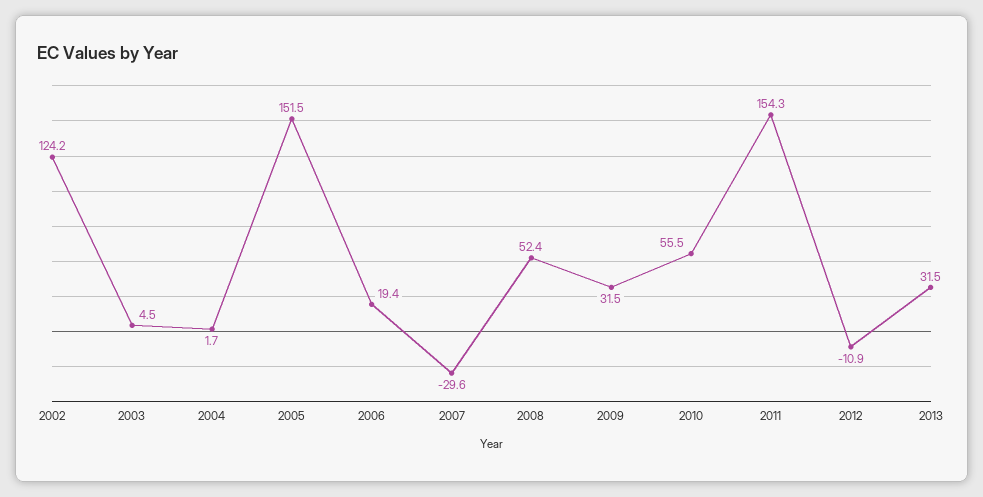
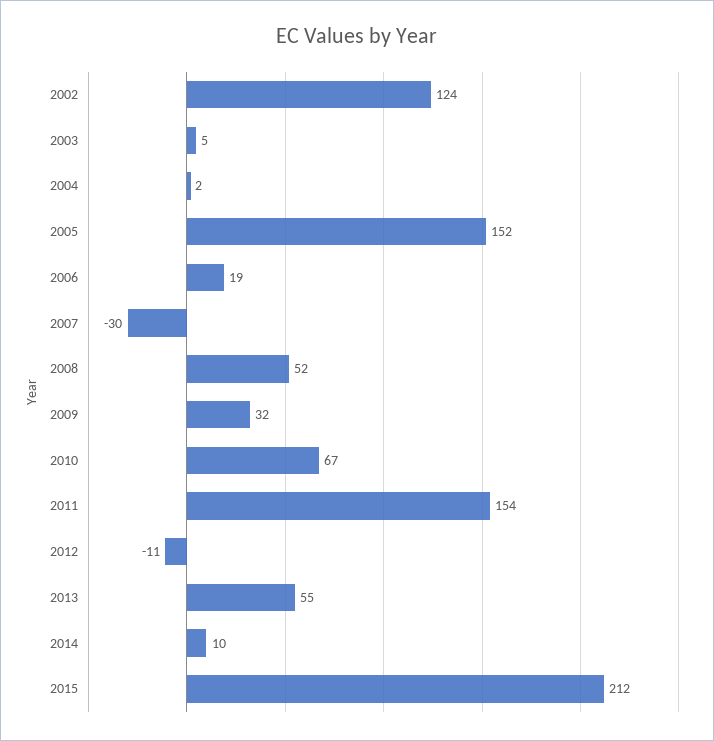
2010: 55.5 -> 67
2013: 31.5 -> 55
2014: none -> 10
2015: none -> 212

